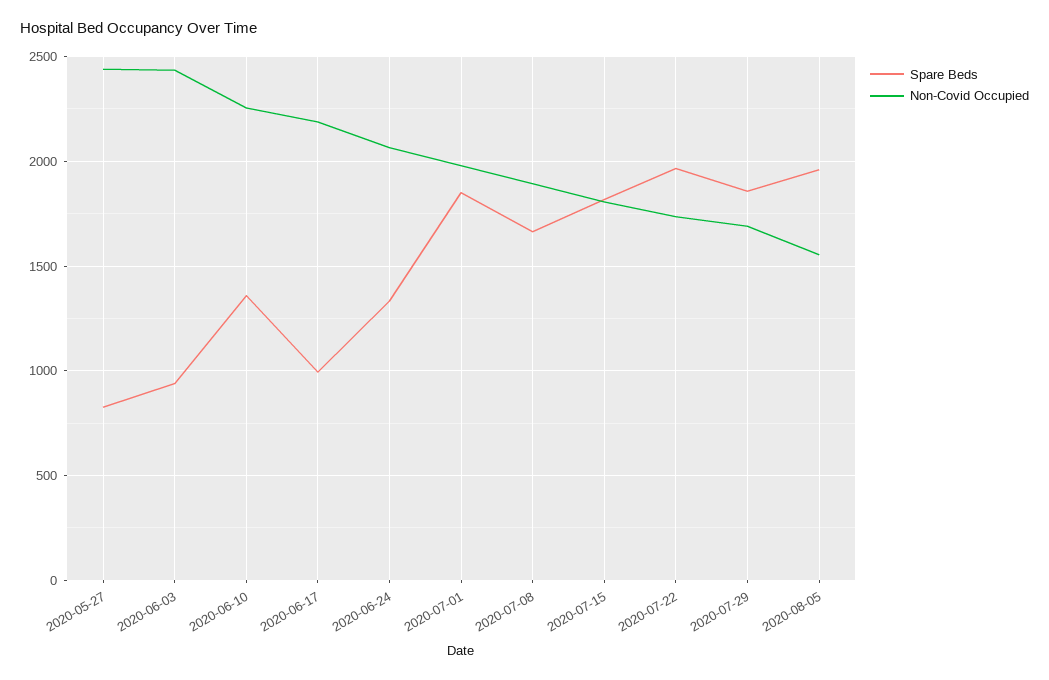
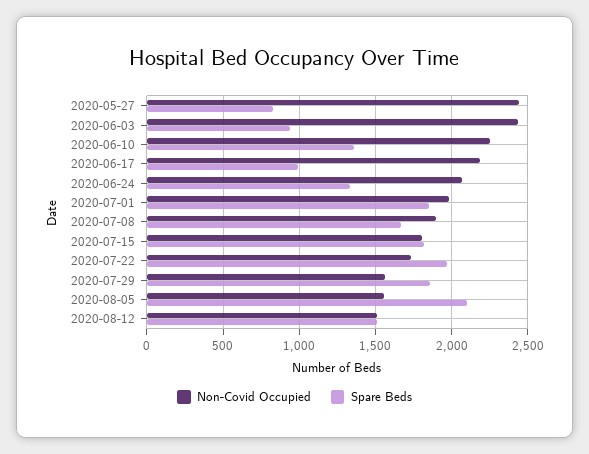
Non-Covid Occupied, 2020-07-29: 1700 -> 1550
Spare Beds, 2020-08-05: 1950 -> 2100
Non-Covid Occupied, 2020-08-12: none -> 1500
Spare Beds, 2020-08-12: none -> 1500

